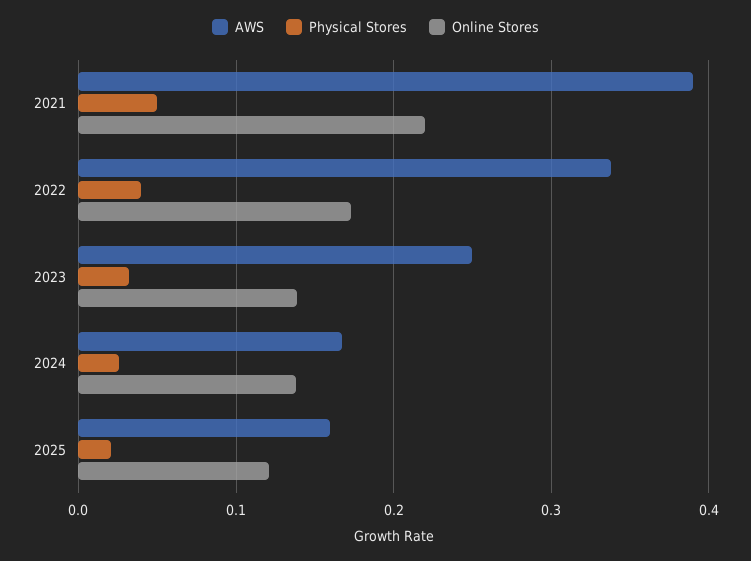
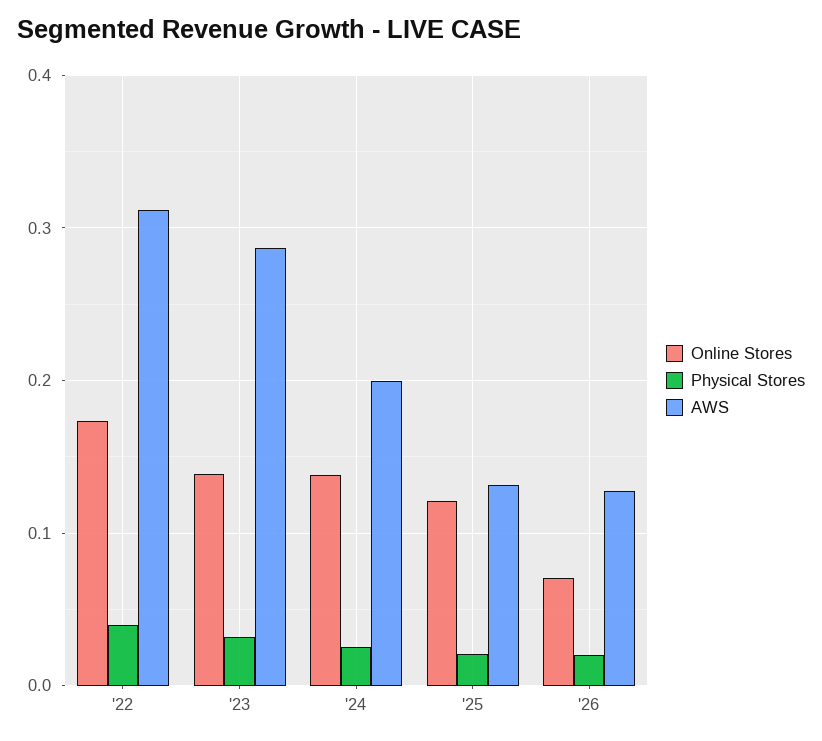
AWS, 2021: 0.39 -> none
Physical Stores, 2021: 0.05 -> none
Online Stores, 2021: 0.22 -> none
AWS, 2022: 0.34 -> 0.31
AWS, 2023: 0.25 -> 0.29
AWS, 2024: 0.17 -> 0.2
AWS, 2025: 0.16 -> 0.13
Online Stores, '26: none -> 0.07
Physical Stores, '26: none -> 0.02
AWS, '26: none -> 0.13

